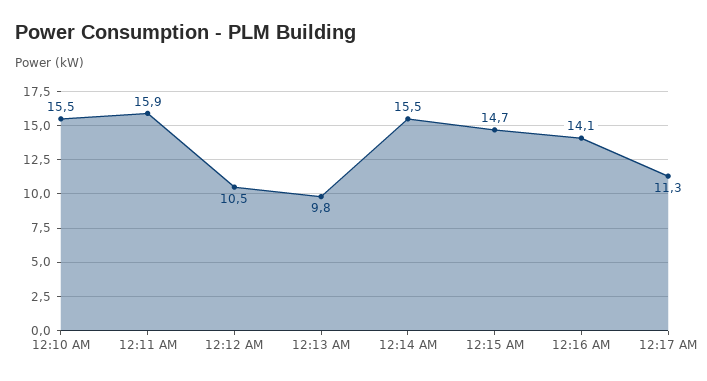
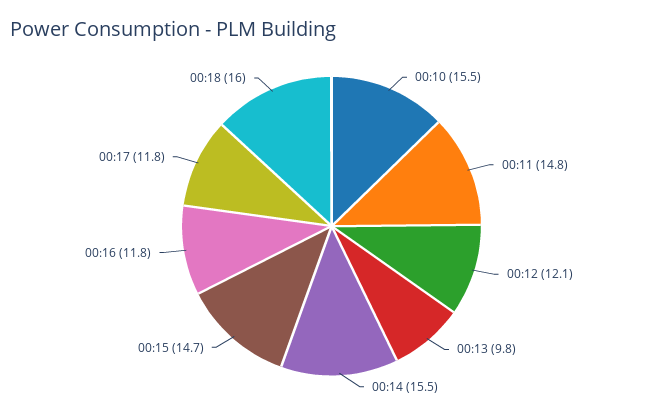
12:11 AM: 15.9 -> 14.8
12:12 AM: 10.5 -> 12.1
12:16 AM: 14.1 -> 11.8
12:17 AM: 11.3 -> 11.8
00:18: none -> 16

